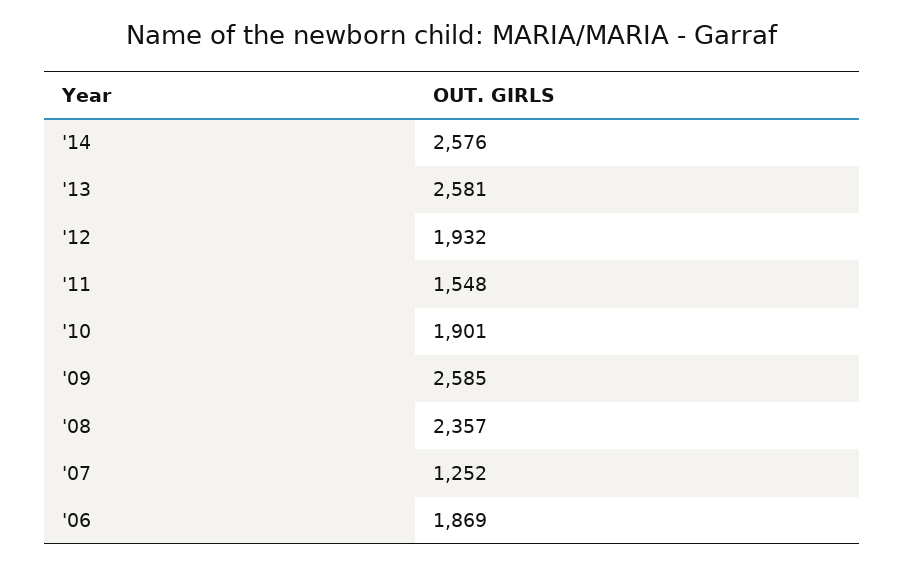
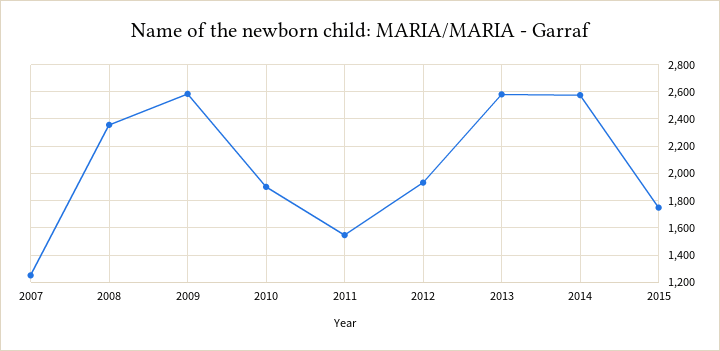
'06: 1869 -> none
2015: none -> 1750

